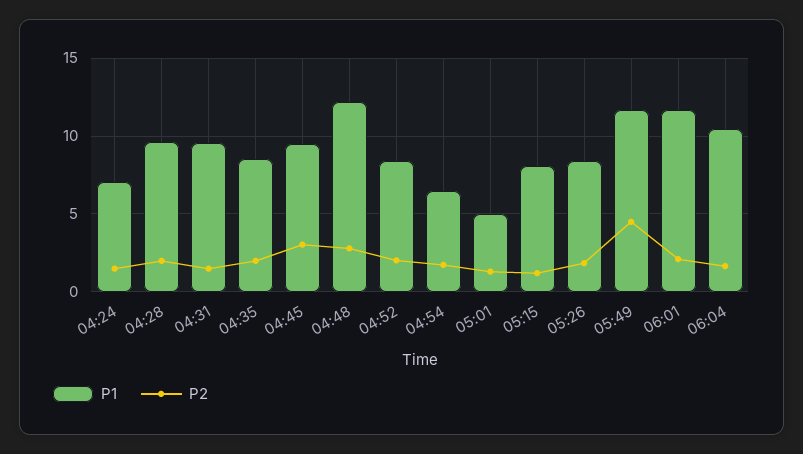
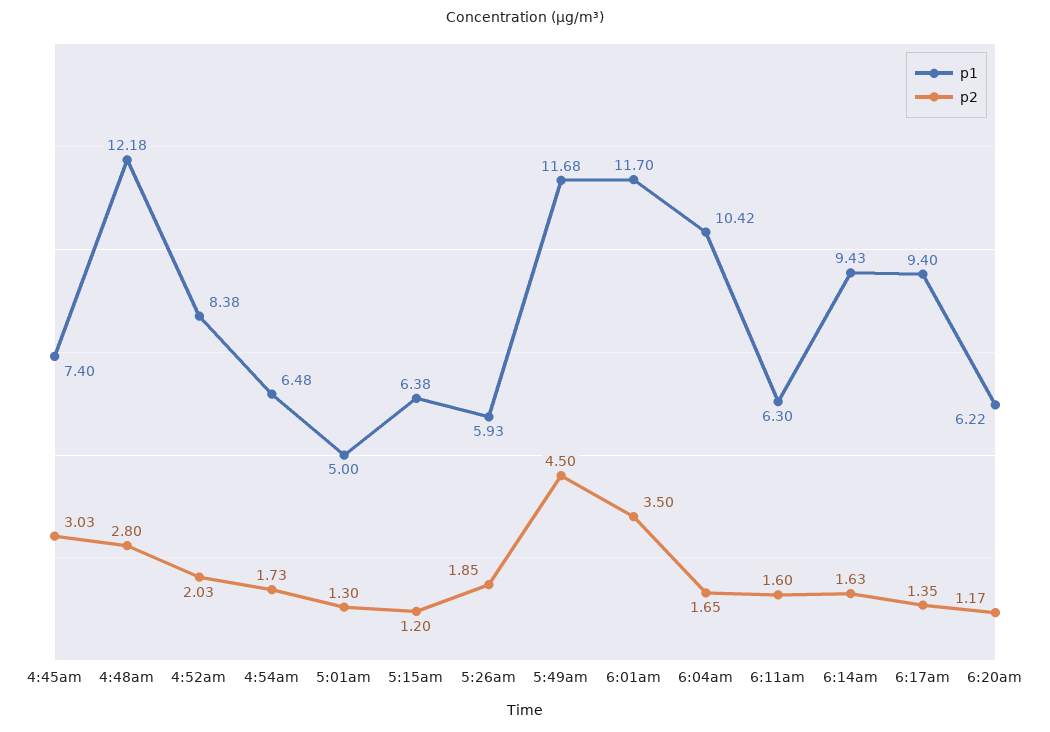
P1, 04:24: 7 -> none
P2, 04:24: 1.5 -> none
P1, 04:28: 9.5 -> none
P2, 04:28: 2 -> none
P1, 04:31: 9.5 -> none
P2, 04:31: 1.5 -> none
P1, 04:35: 8.5 -> none
P2, 04:35: 2 -> none
P1, 04:45: 9.5 -> 7.4
P1, 05:15: 8 -> 6.38
P1, 05:26: 8.5 -> 5.93
P2, 06:01: 2 -> 3.5
P1, 6:11am: none -> 6.3
P2, 6:11am: none -> 1.6
P1, 6:14am: none -> 9.43
P2, 6:14am: none -> 1.63
P1, 6:17am: none -> 9.4
P2, 6:17am: none -> 1.35
P1, 6:20am: none -> 6.22
P2, 6:20am: none -> 1.17

